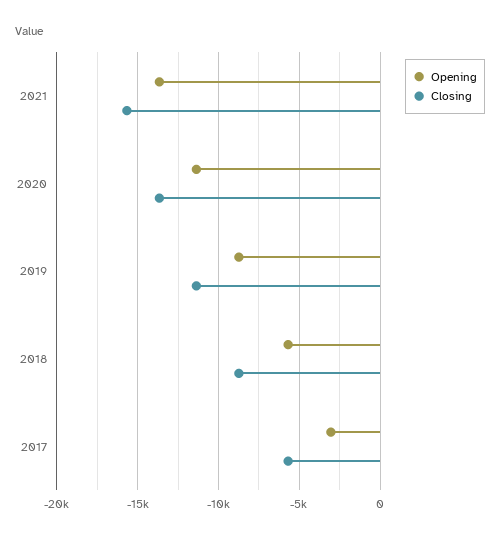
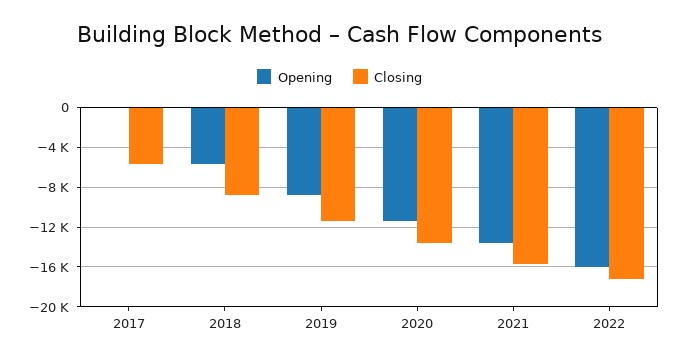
Opening, 2017: -3000 -> 0
Opening, 2022: none -> -16000
Closing, 2022: none -> -17000

